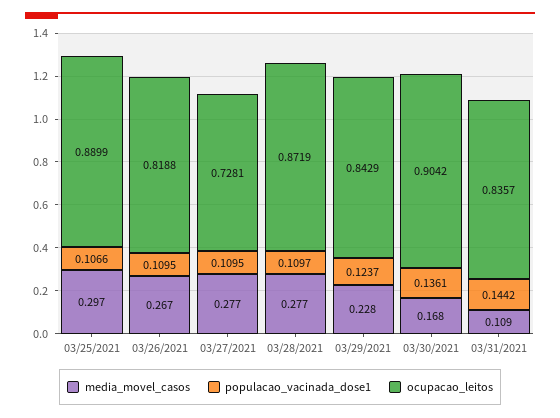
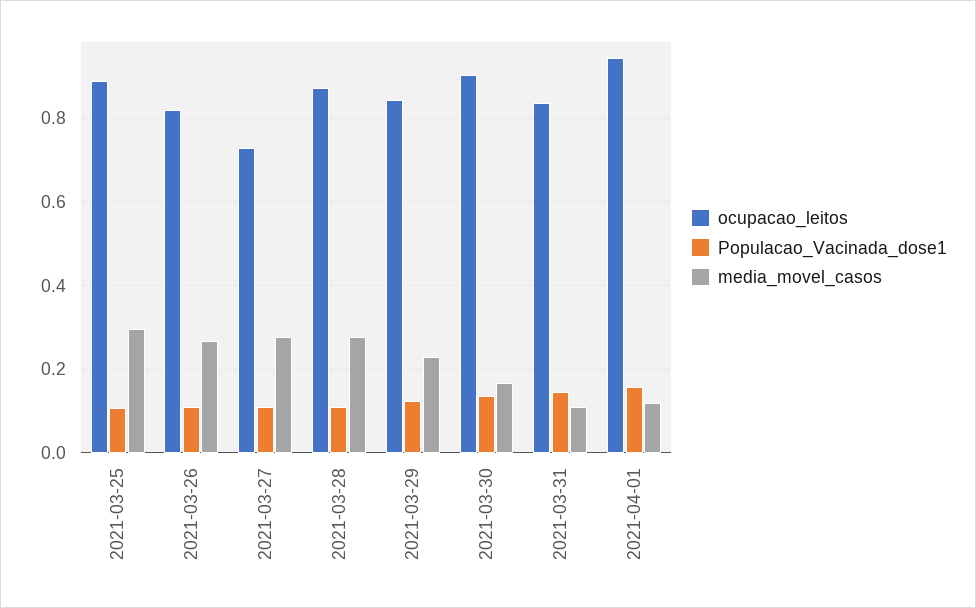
ocupacao_leitos, 2021-04-01: none -> 0.94
populacao_vacinada_dose1, 2021-04-01: none -> 0.16
media_movel_casos, 2021-04-01: none -> 0.12

